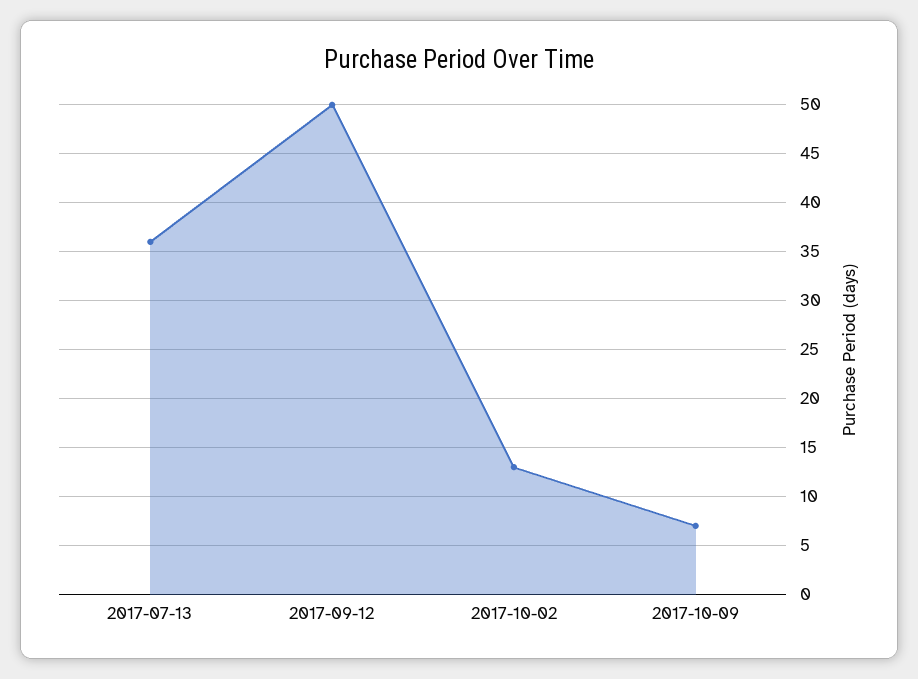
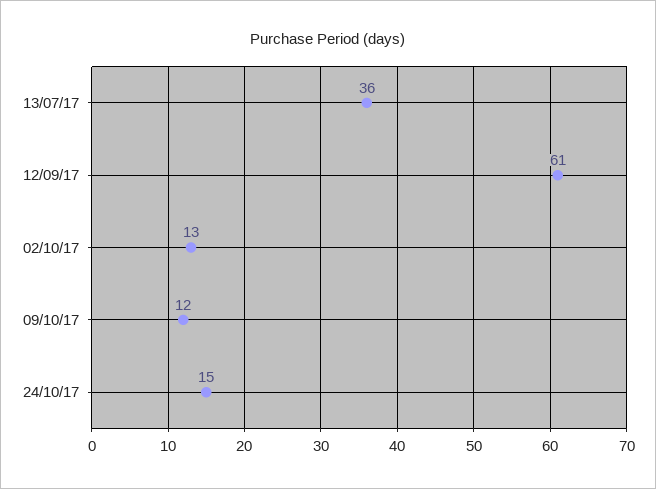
2017-09-12: 50 -> 61
2017-10-09: 7 -> 12
24/10/17: none -> 15

